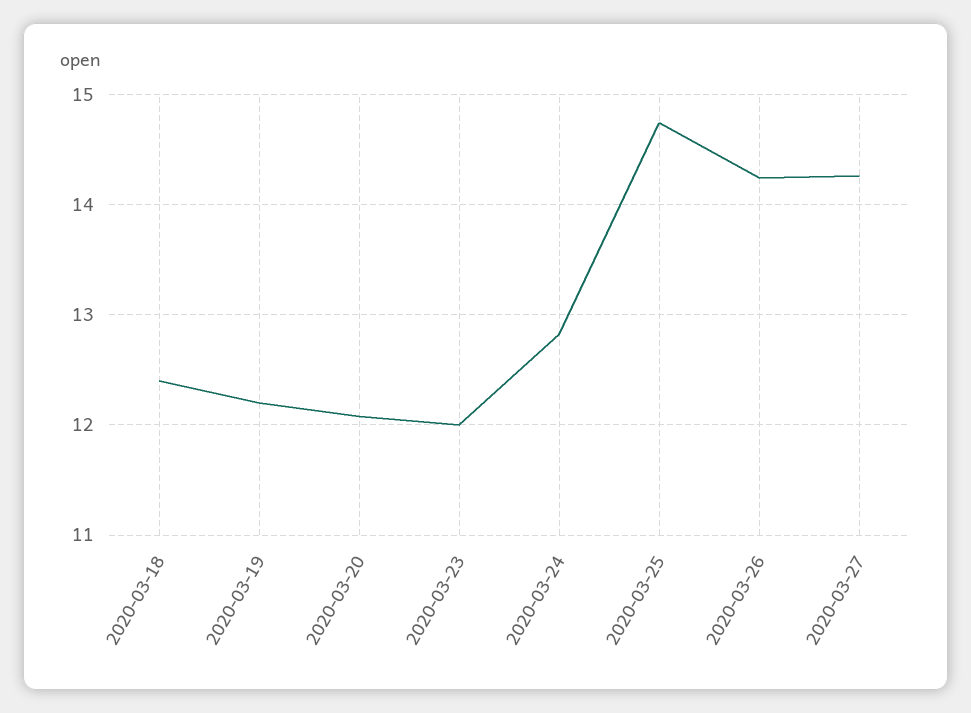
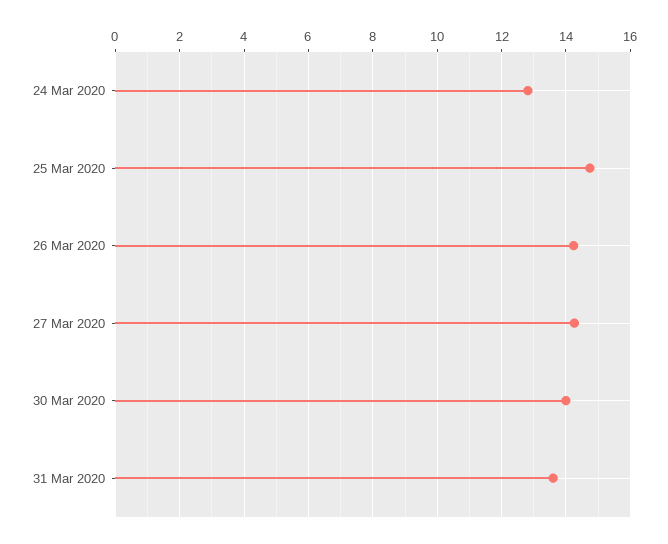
2020-03-18: 12.4 -> none
2020-03-19: 12.2 -> none
2020-03-20: 12.1 -> none
2020-03-23: 12 -> none
30 Mar 2020: none -> 14
31 Mar 2020: none -> 13.6

